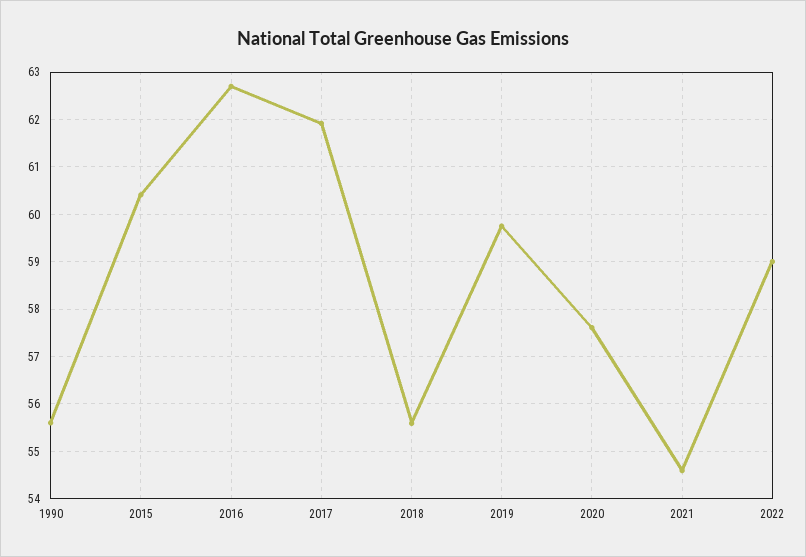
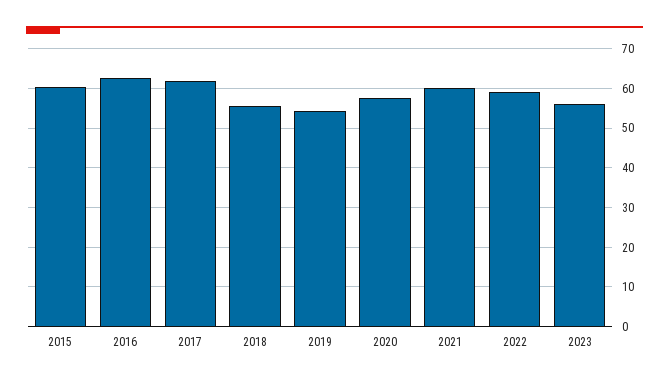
1990: 55.6 -> none
2019: 59.8 -> 54
2021: 54.6 -> 60
2023: none -> 56

